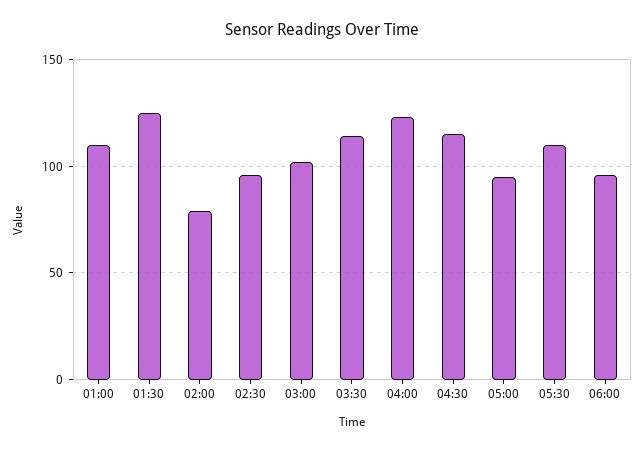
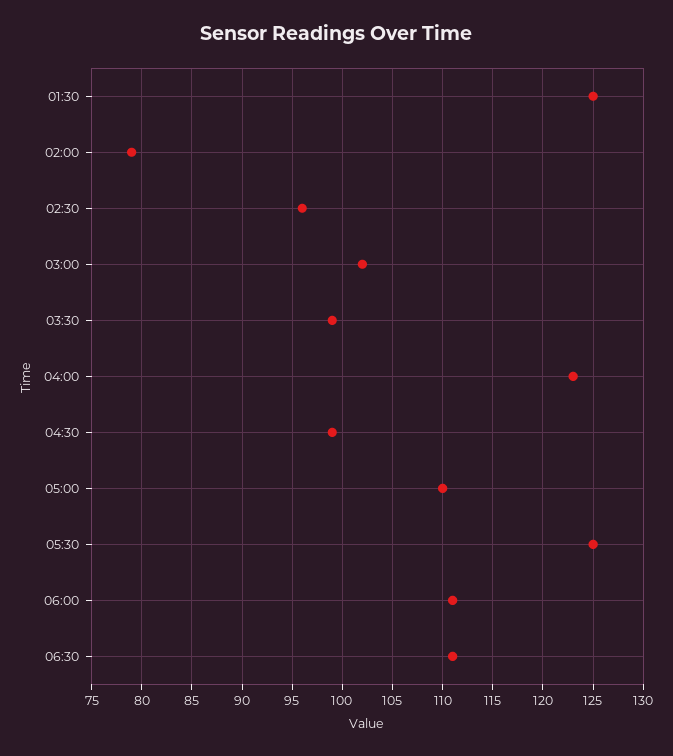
01:00: 110 -> none
03:30: 115 -> 99
04:30: 115 -> 99
05:00: 95 -> 110
05:30: 110 -> 125
06:00: 95 -> 111
06:30: none -> 111

